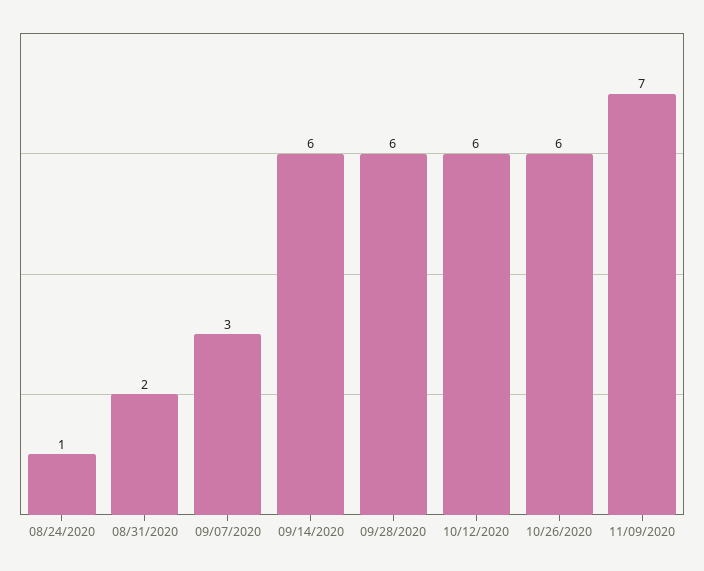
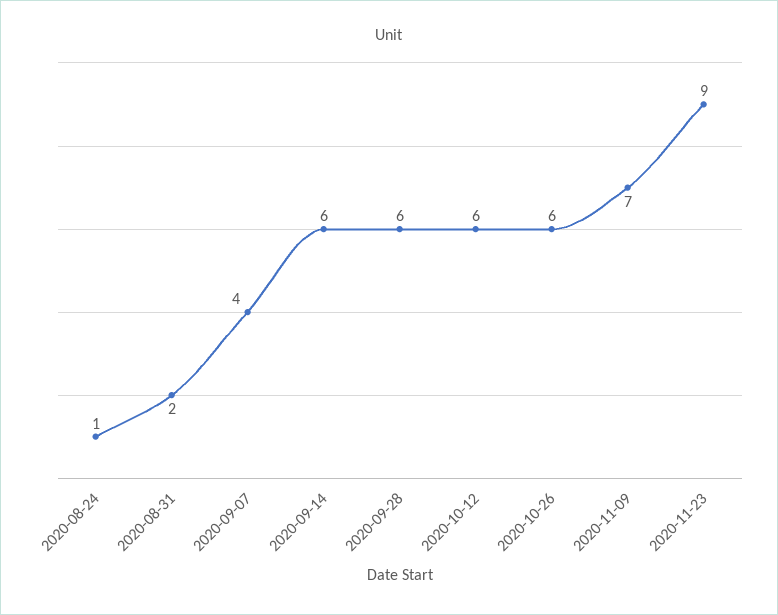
09/07/2020: 3 -> 4
2020-11-23: none -> 9

